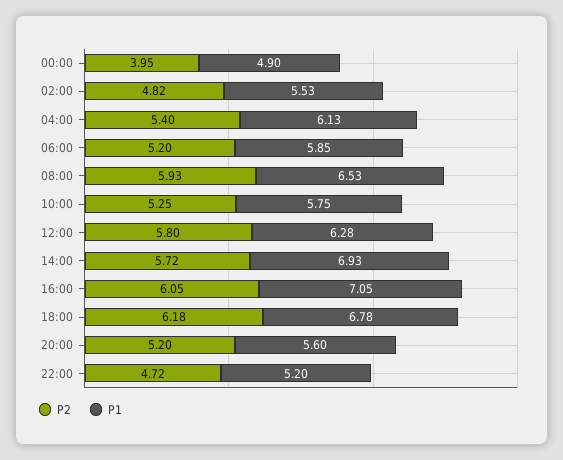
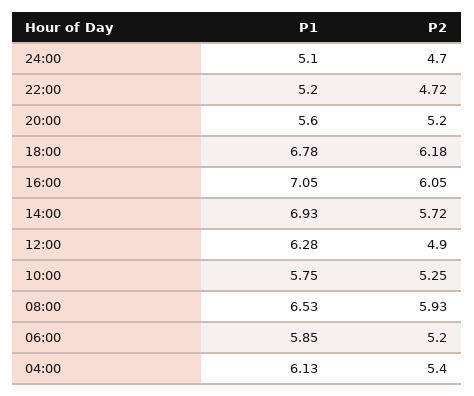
P2, 00:00: 3.95 -> none
P1, 00:00: 4.9 -> none
P2, 02:00: 4.82 -> none
P1, 02:00: 5.53 -> none
P2, 12:00: 5.8 -> 4.9
P1, 24:00: none -> 5.1
P2, 24:00: none -> 4.7

